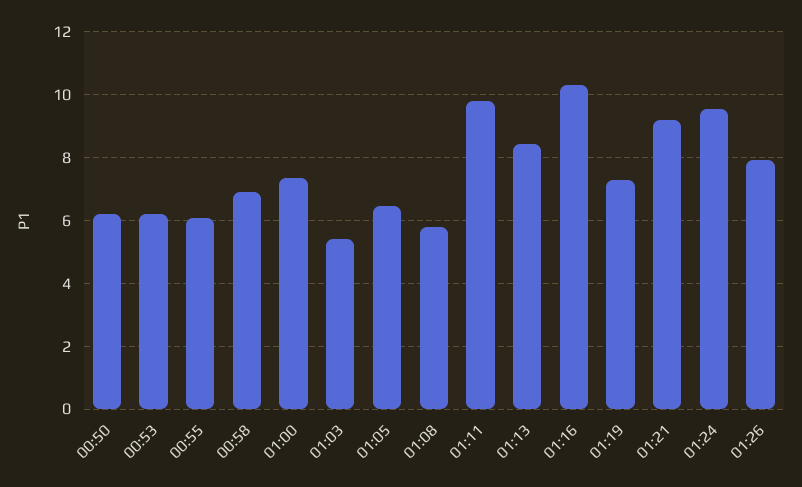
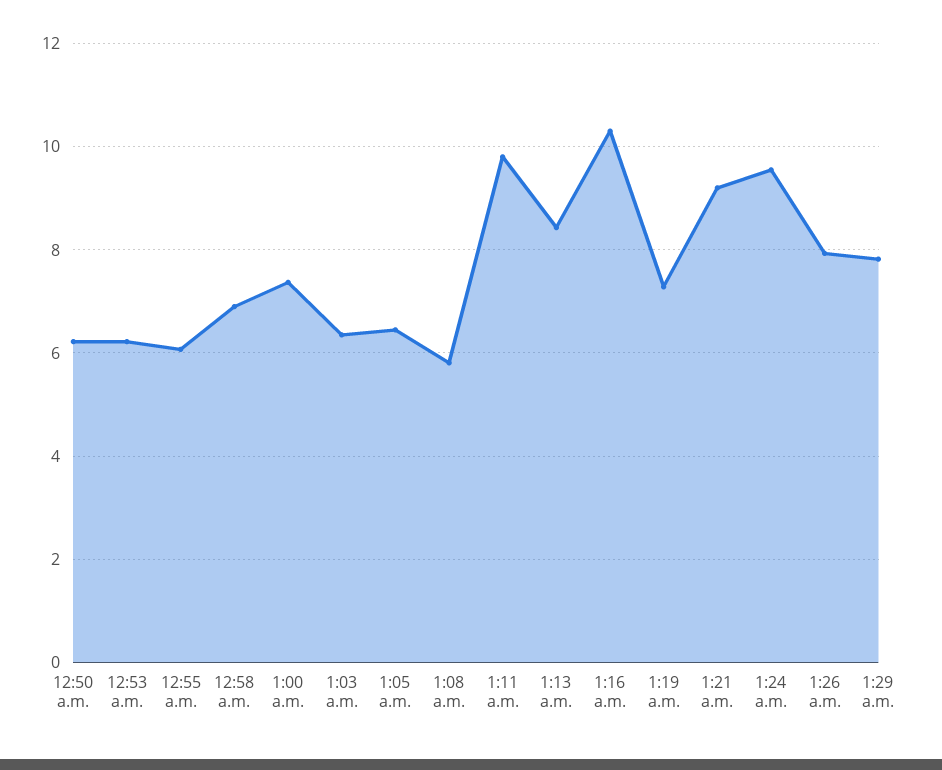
01:03: 5.4 -> 6.4
1:29 a.m.: none -> 7.8

